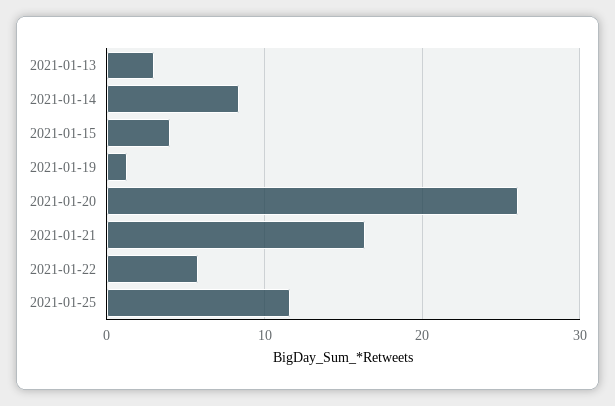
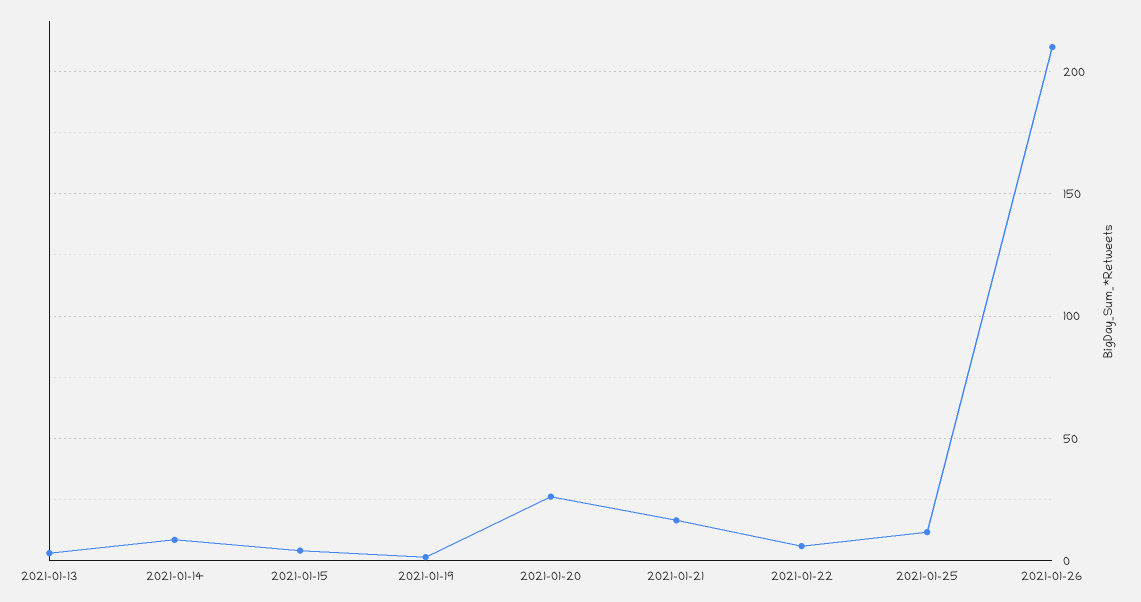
2021-01-26: none -> 210

